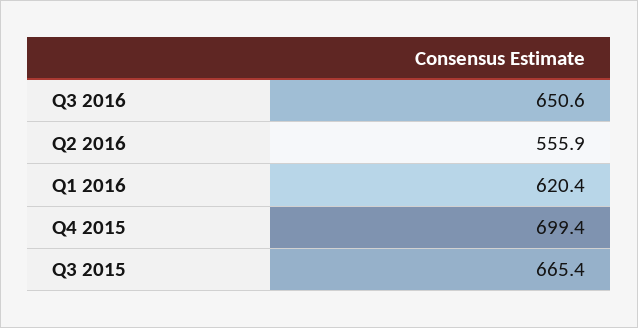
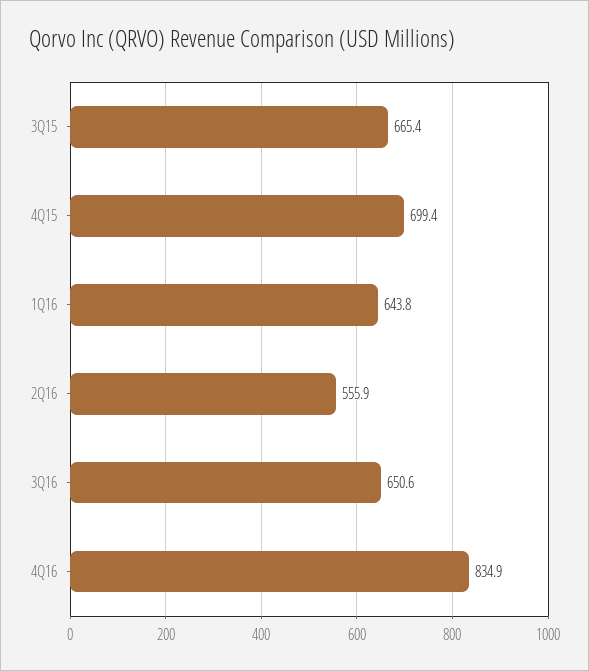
Q1 2016: 620.4 -> 643.8
4Q16: none -> 834.9

